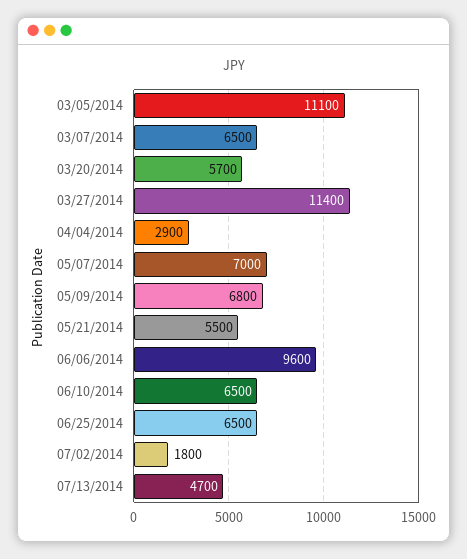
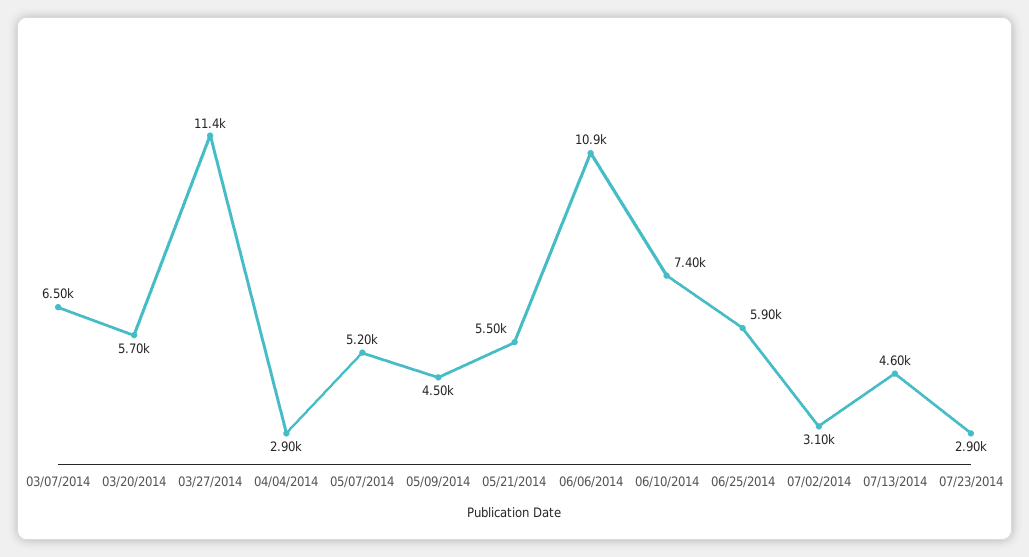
03/05/2014: 11100 -> none
05/07/2014: 7000 -> 5200
05/09/2014: 6800 -> 4500
06/06/2014: 9600 -> 10900
06/10/2014: 6500 -> 7400
06/25/2014: 6500 -> 5900
07/02/2014: 1800 -> 3100
07/13/2014: 4700 -> 4600
07/23/2014: none -> 2900

